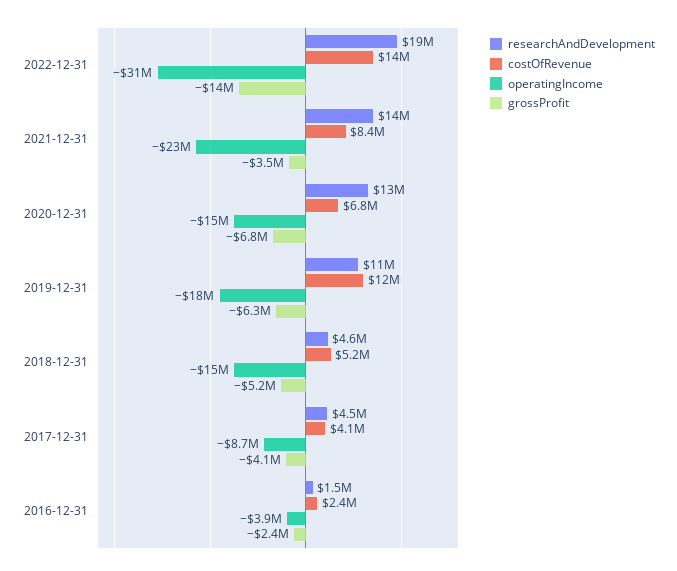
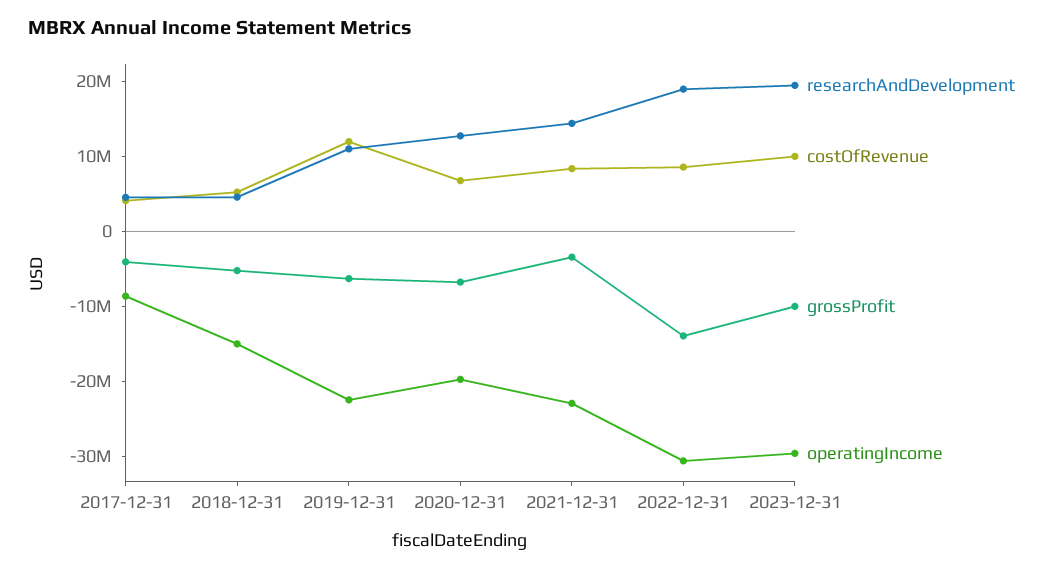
costOfRevenue, 2022-12-31: 14000000 -> 8000000
operatingIncome, 2020-12-31: -15000000 -> -20000000
operatingIncome, 2019-12-31: -18000000 -> -22000000
researchAndDevelopment, 2016-12-31: 1500000 -> none
costOfRevenue, 2016-12-31: 2400000 -> none
operatingIncome, 2016-12-31: -3900000 -> none
grossProfit, 2016-12-31: -2400000 -> none
researchAndDevelopment, 2023-12-31: none -> 20000000
costOfRevenue, 2023-12-31: none -> 10000000
grossProfit, 2023-12-31: none -> -10000000
operatingIncome, 2023-12-31: none -> -30000000

